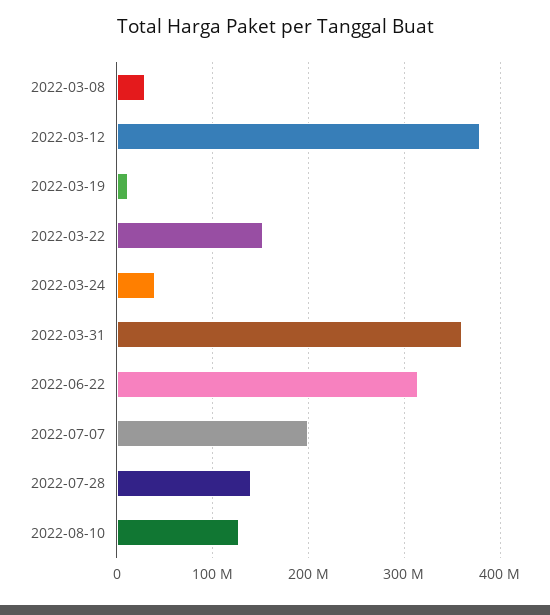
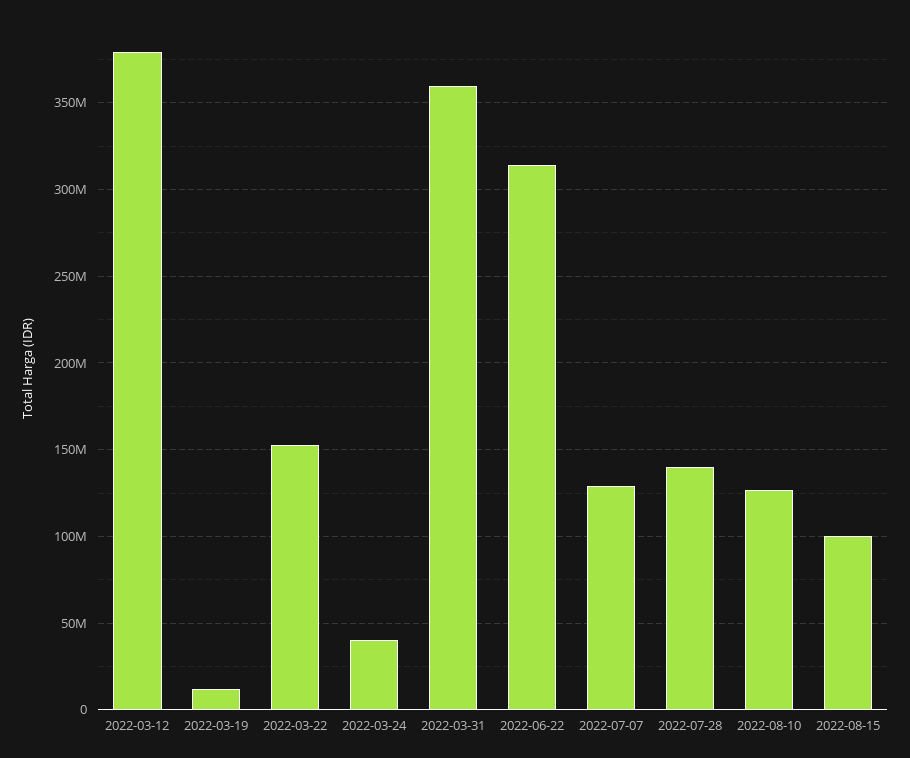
2022-03-08: 30000000 -> none
2022-07-07: 200000000 -> 130000000
2022-08-15: none -> 100000000

